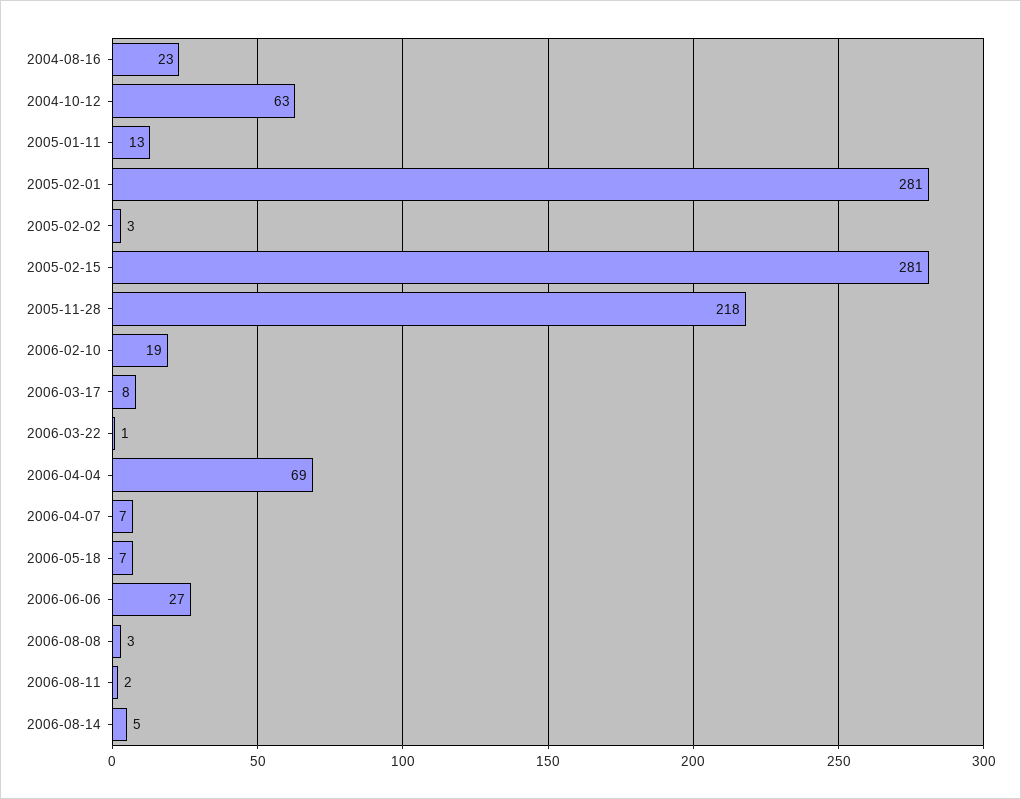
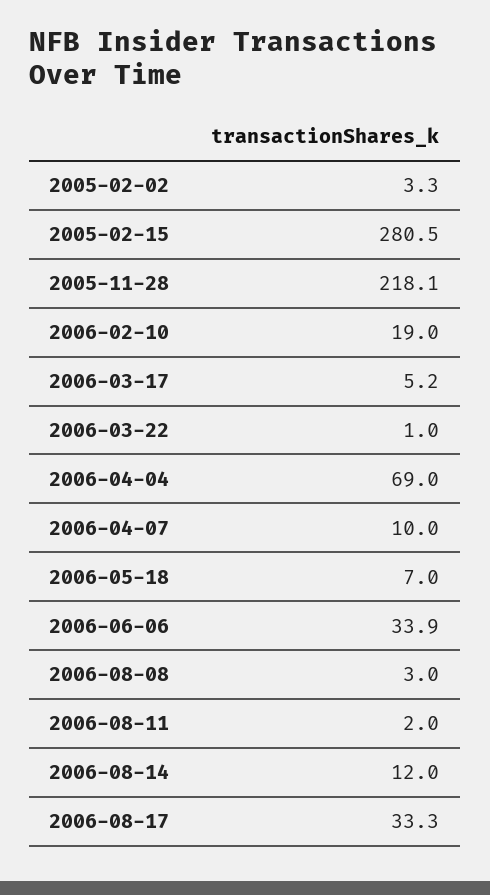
2004-08-16: 23 -> none
2004-10-12: 63 -> none
2005-01-11: 13 -> none
2005-02-01: 281 -> none
2006-03-17: 8 -> 5.2
2006-04-07: 7 -> 10
2006-06-06: 27 -> 33.9
2006-08-14: 5 -> 12
2006-08-17: none -> 33.3

